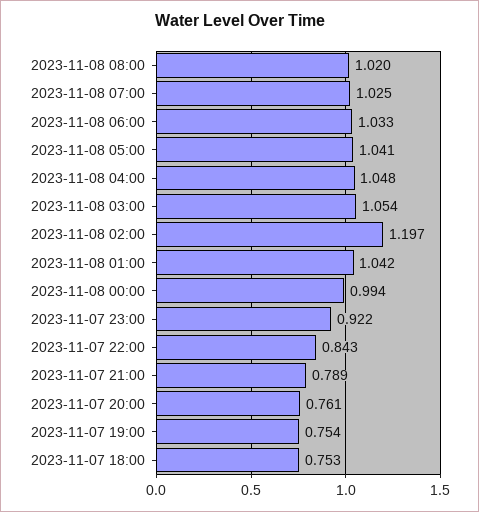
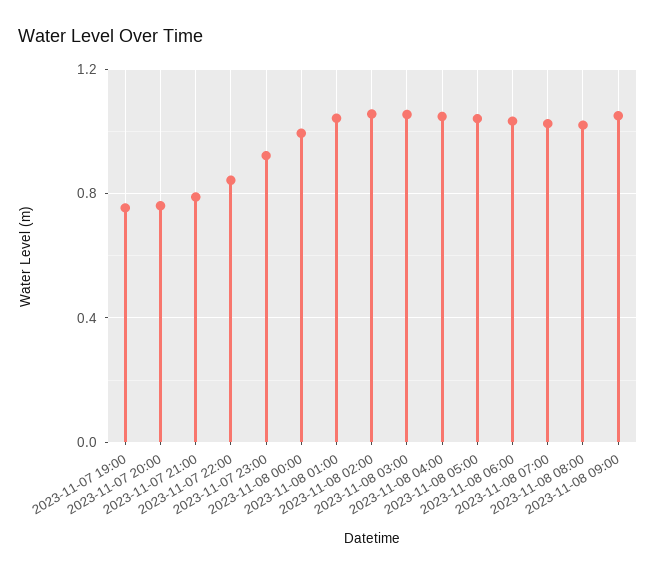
2023-11-08 02:00: 1.197 -> 1.05
2023-11-07 18:00: 0.753 -> none
2023-11-08 09:00: none -> 1.05

